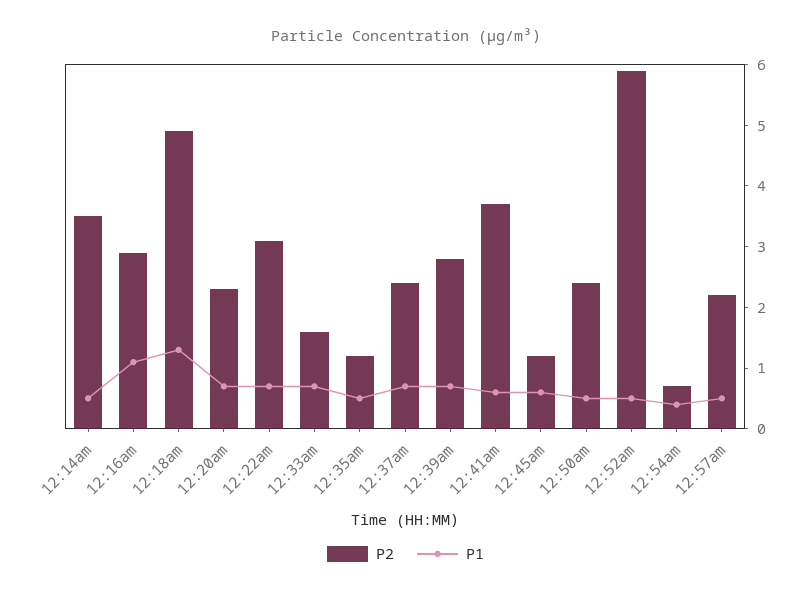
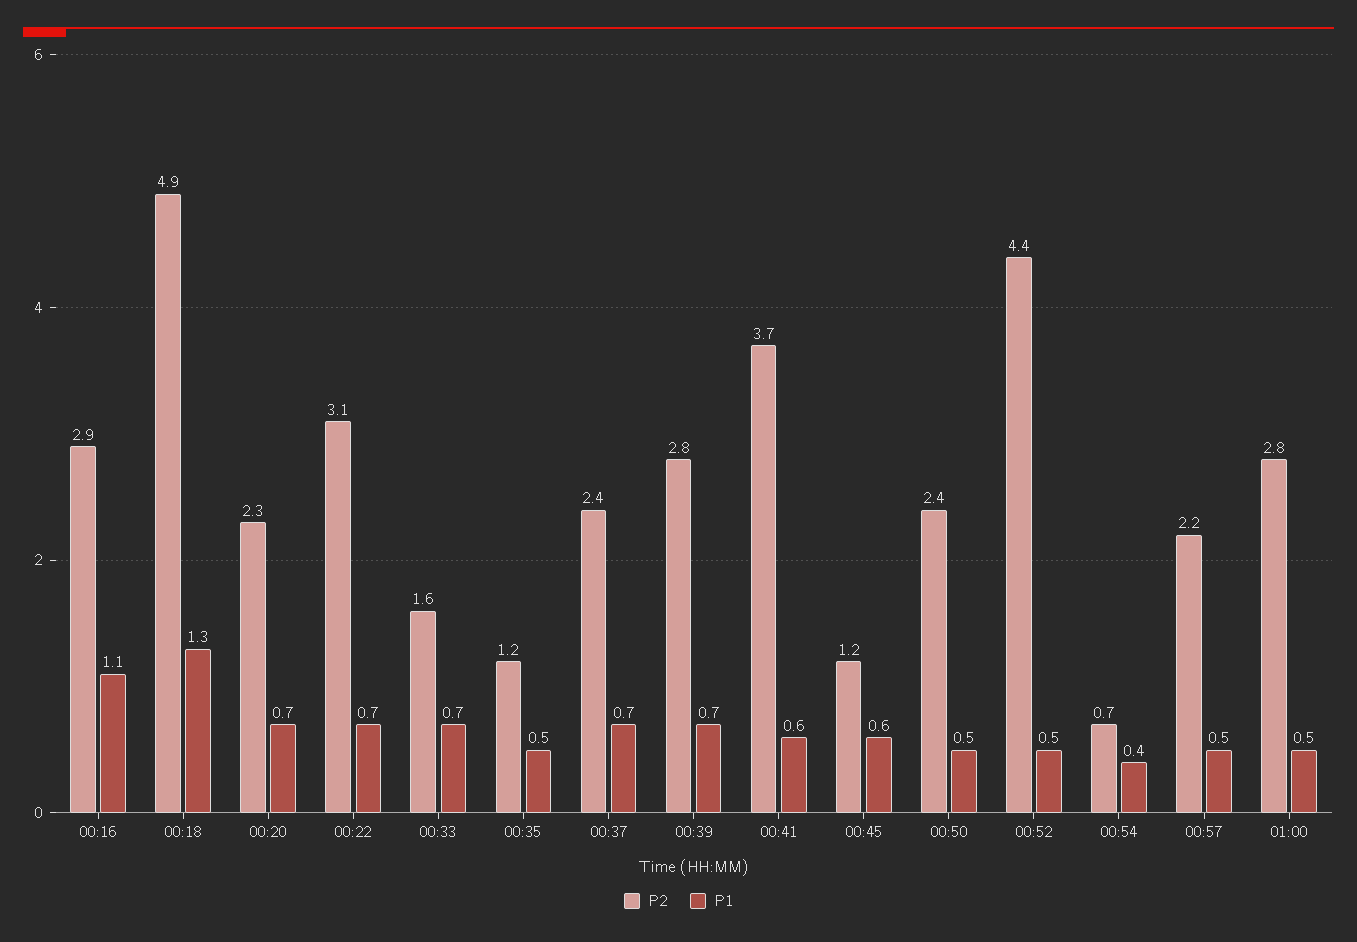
P2, 12:14am: 3.5 -> none
P1, 12:14am: 0.5 -> none
P2, 12:52am: 6 -> 4.4
P2, 01:00: none -> 2.8
P1, 01:00: none -> 0.5

